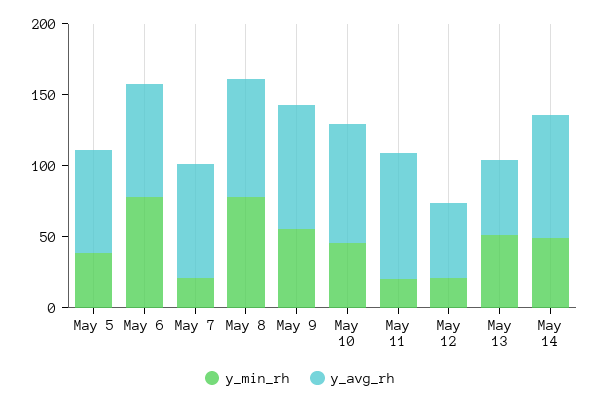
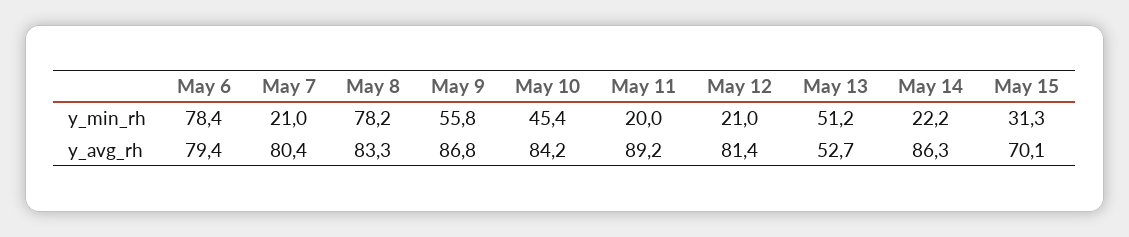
y_min_rh, May 5: 40 -> none
y_avg_rh, May 5: 70 -> none
y_avg_rh, May 12: 50 -> 81.4
y_min_rh, May 14: 50 -> 22.2
y_min_rh, May 15: none -> 31.3
y_avg_rh, May 15: none -> 70.1

